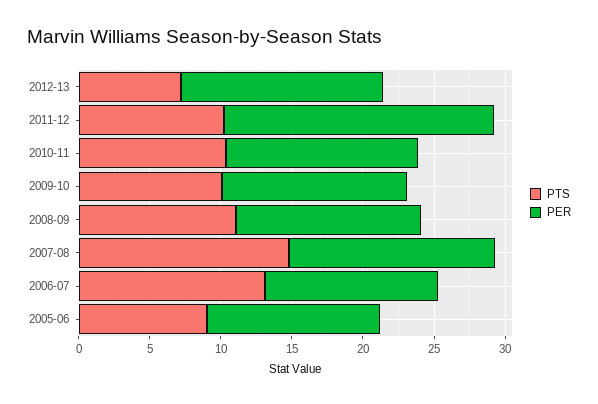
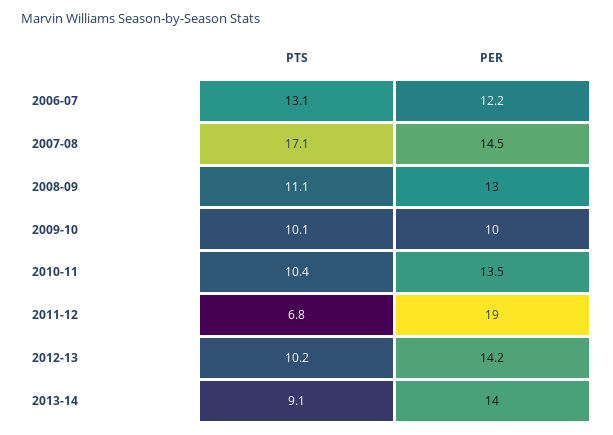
PTS, 2012-13: 7 -> 10.2
PTS, 2011-12: 10 -> 6.8
PER, 2009-10: 13 -> 10
PTS, 2007-08: 15 -> 17.1
PTS, 2005-06: 9 -> none
PER, 2005-06: 12 -> none
PTS, 2013-14: none -> 9.1
PER, 2013-14: none -> 14

